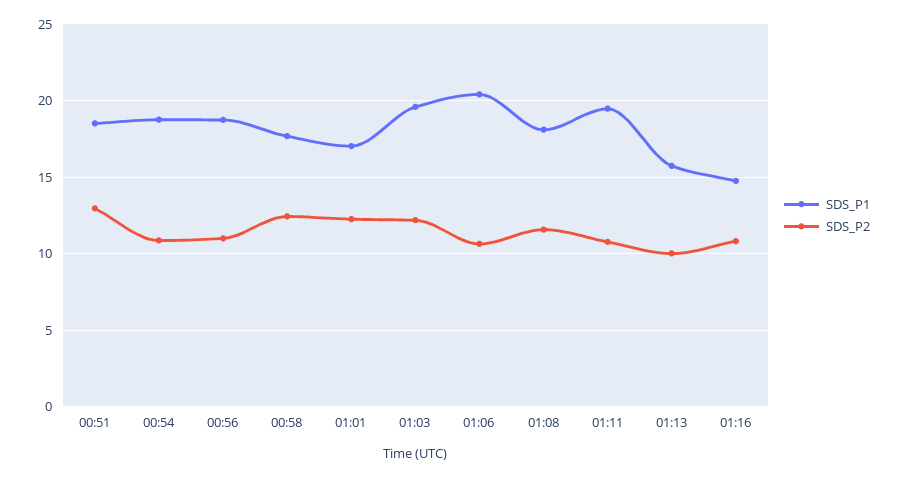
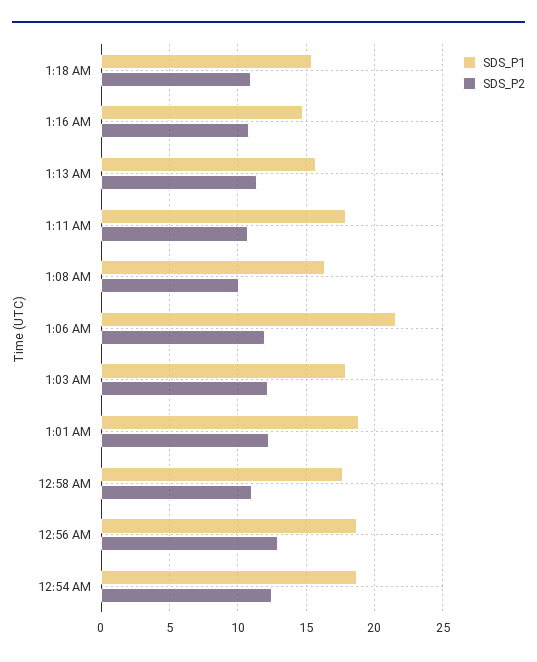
SDS_P1, 00:51: 18.5 -> none
SDS_P2, 00:51: 13 -> none
SDS_P2, 00:54: 11 -> 12.5
SDS_P2, 00:56: 11 -> 13
SDS_P2, 00:58: 12.5 -> 11
SDS_P1, 01:01: 17 -> 19
SDS_P1, 01:03: 19.5 -> 18
SDS_P1, 01:06: 20.5 -> 21.5
SDS_P2, 01:06: 10.5 -> 12
SDS_P1, 01:08: 18 -> 16.5
SDS_P2, 01:08: 11.5 -> 10
SDS_P1, 01:11: 19.5 -> 18
SDS_P2, 01:13: 10 -> 11.5
SDS_P1, 1:18 AM: none -> 15.5
SDS_P2, 1:18 AM: none -> 11

